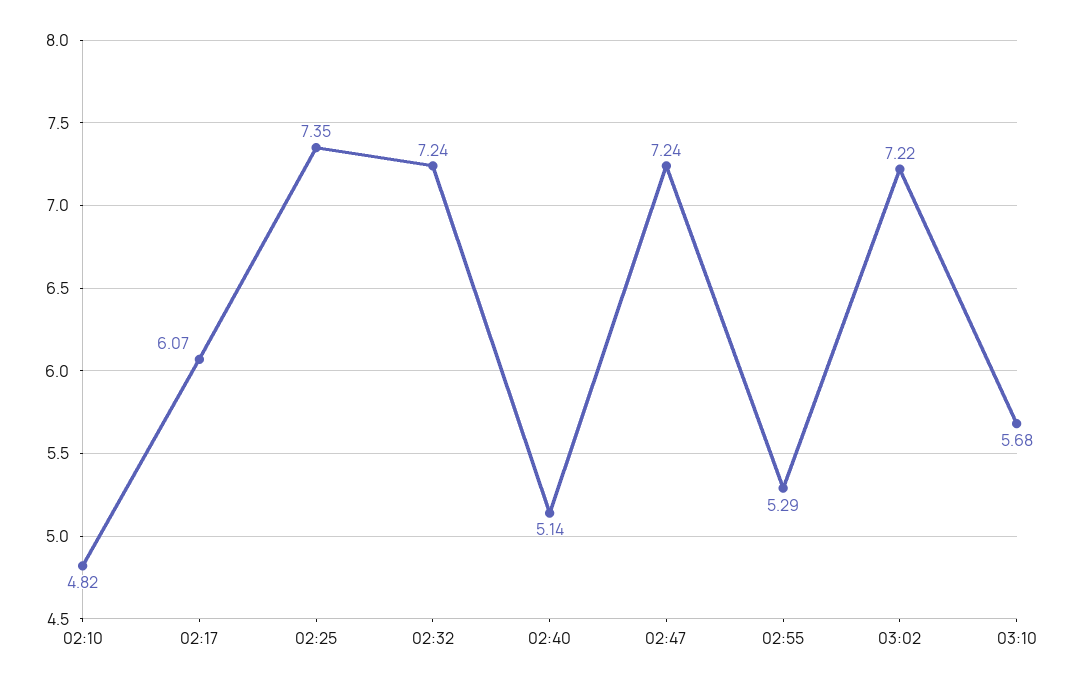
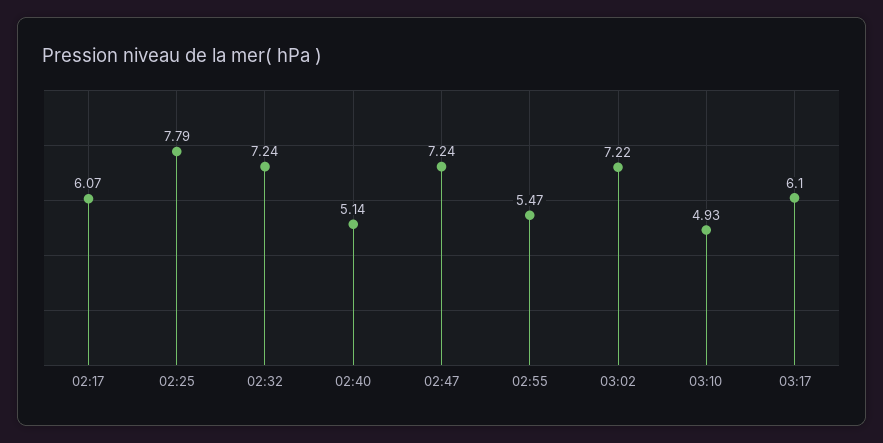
02:10: 4.82 -> none
02:25: 7.35 -> 7.79
02:55: 5.29 -> 5.47
03:10: 5.68 -> 4.93
03:17: none -> 6.1

